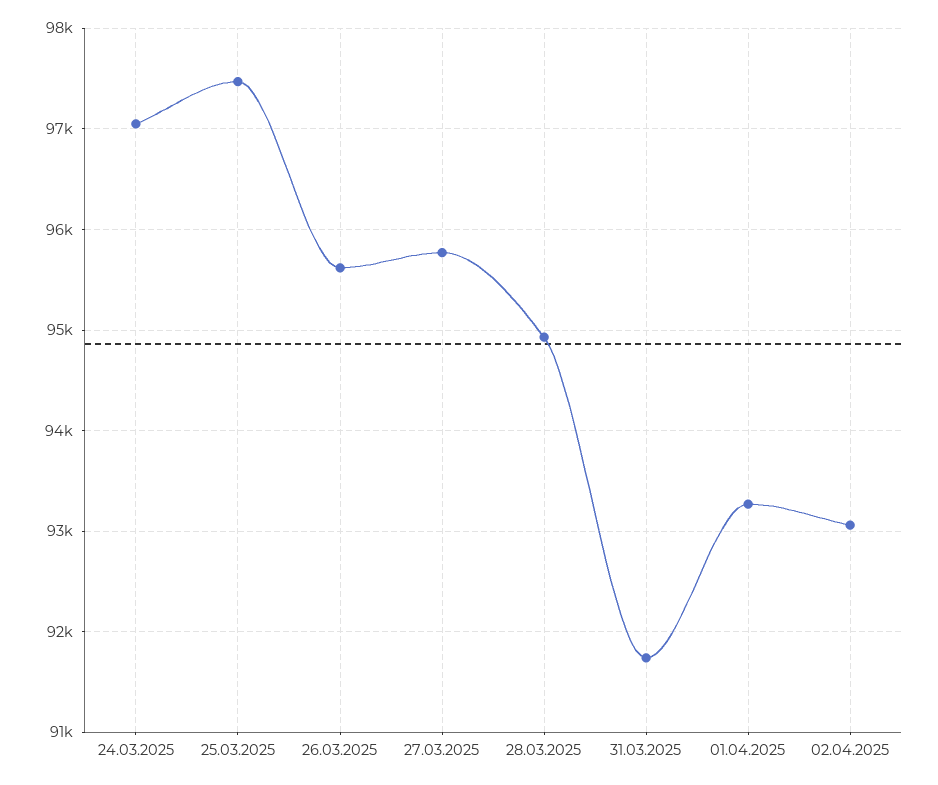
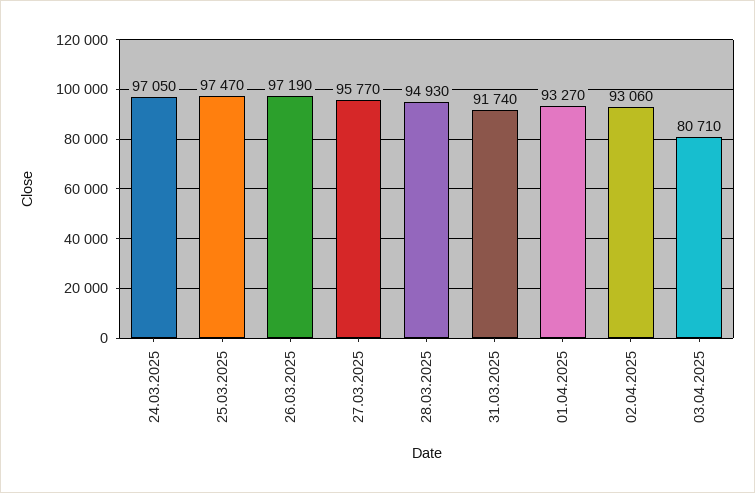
26.03.2025: 95600 -> 97190
03.04.2025: none -> 80710

